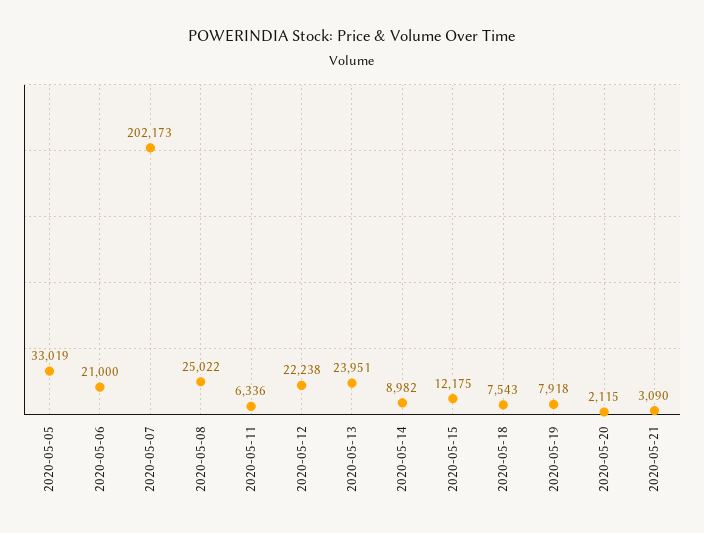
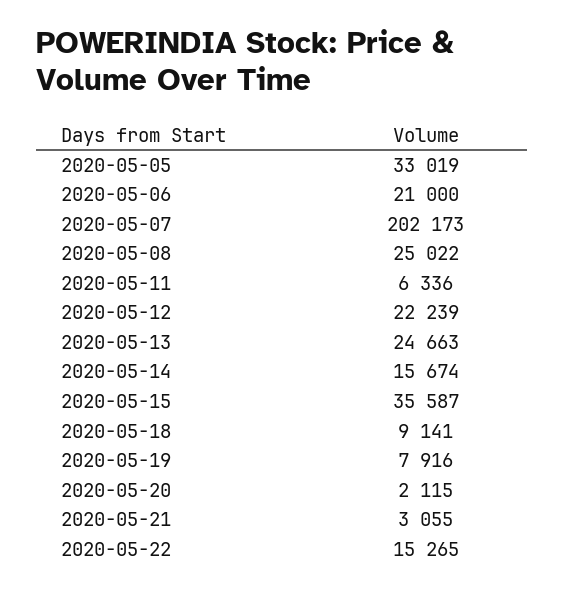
2020-05-12: 22238 -> 22239
2020-05-13: 23951 -> 24663
2020-05-14: 8982 -> 15674
2020-05-15: 12175 -> 35587
2020-05-18: 7543 -> 9141
2020-05-19: 7918 -> 7916
2020-05-21: 3090 -> 3055
2020-05-22: none -> 15265

